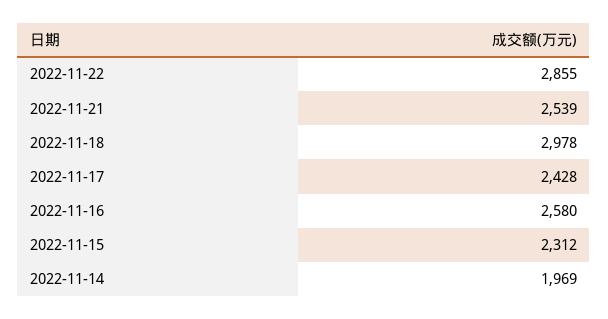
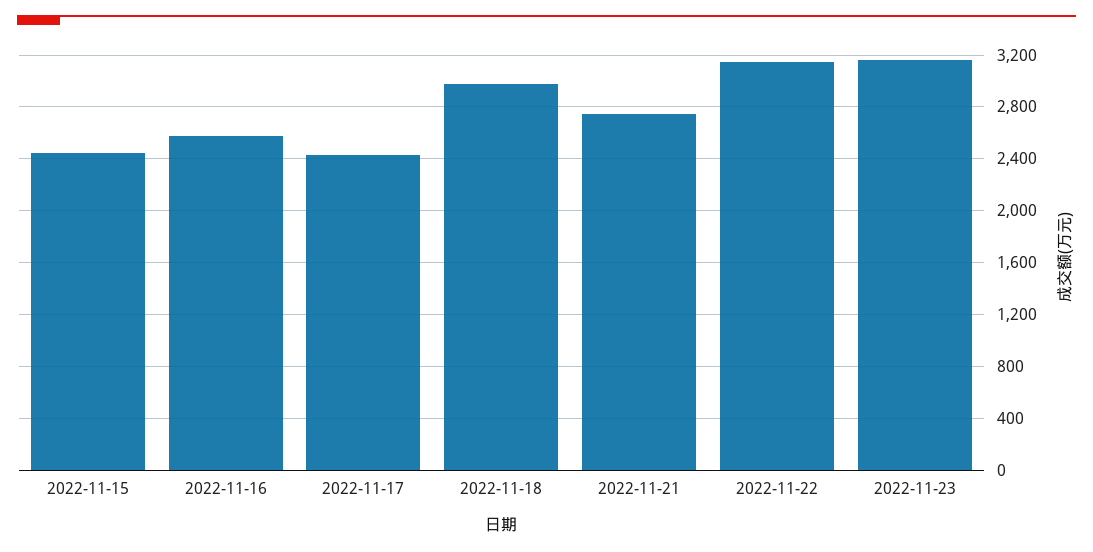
2022-11-22: 2855 -> 3150
2022-11-21: 2539 -> 2750
2022-11-15: 2312 -> 2450
2022-11-14: 1969 -> none
2022-11-23: none -> 3150

